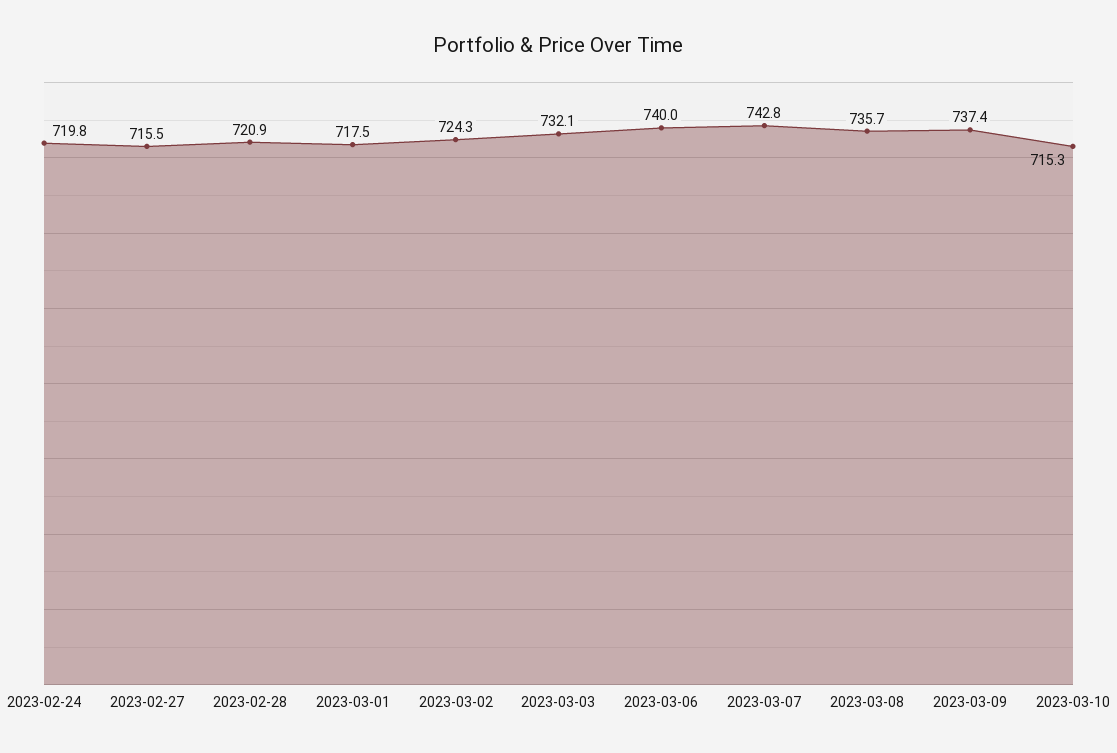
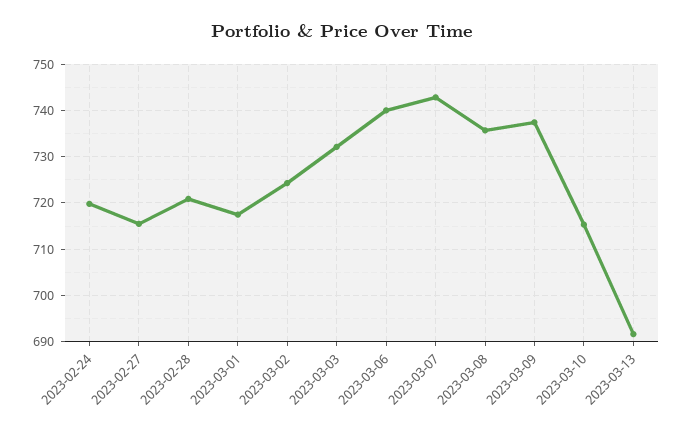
2023-03-13: none -> 692

